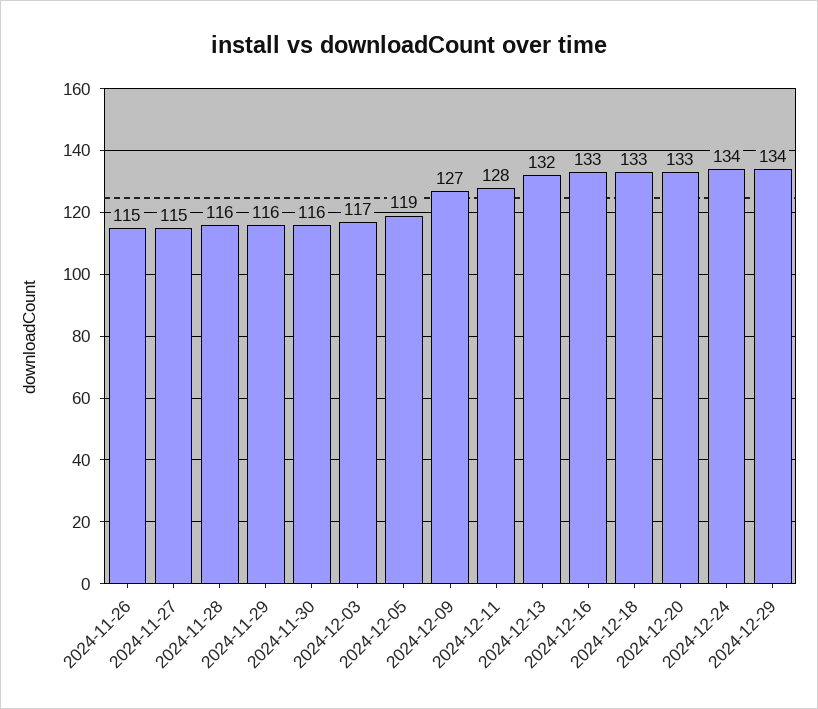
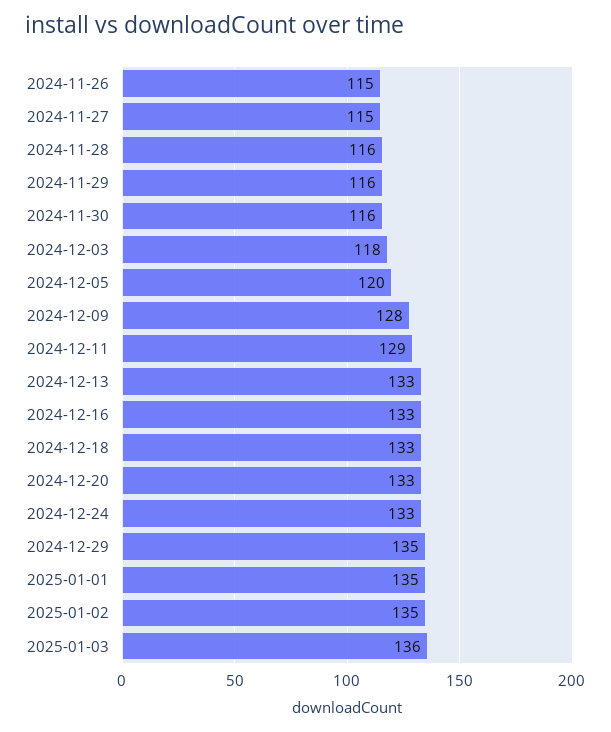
2024-12-03: 117 -> 118
2024-12-05: 119 -> 120
2024-12-09: 127 -> 128
2024-12-11: 128 -> 129
2024-12-13: 132 -> 133
2024-12-24: 134 -> 133
2024-12-29: 134 -> 135
2025-01-01: none -> 135
2025-01-02: none -> 135
2025-01-03: none -> 136

